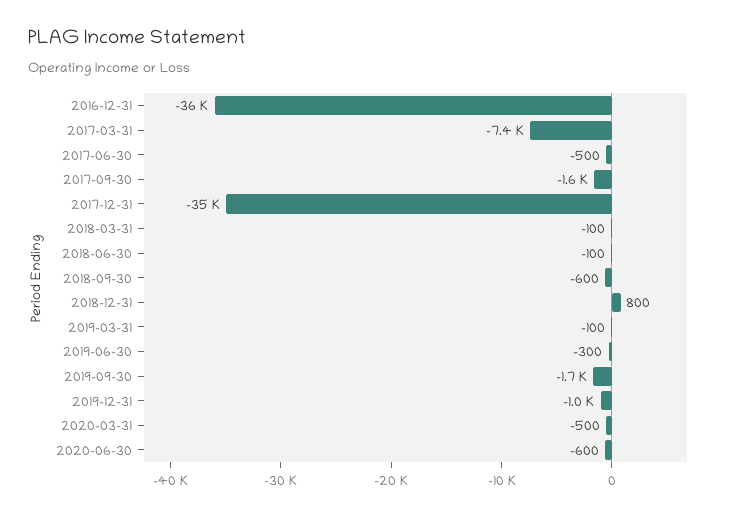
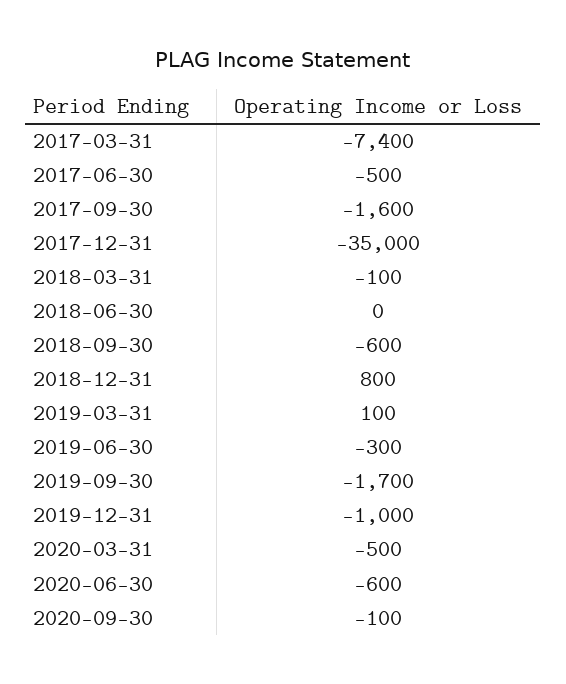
2016-12-31: -36000 -> none
2018-06-30: -100 -> 0
2019-03-31: -100 -> 100
2020-09-30: none -> -100

